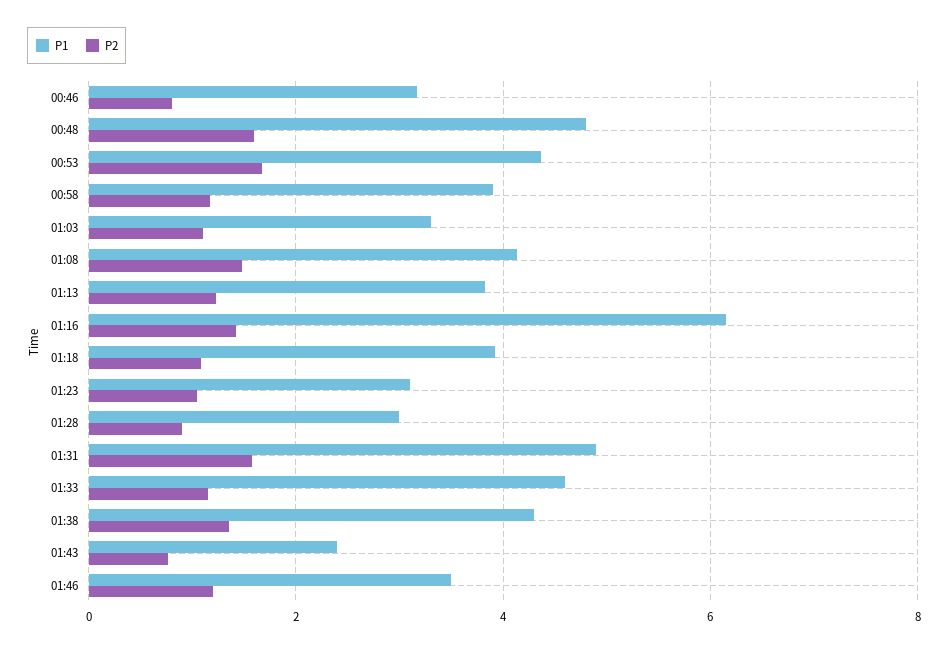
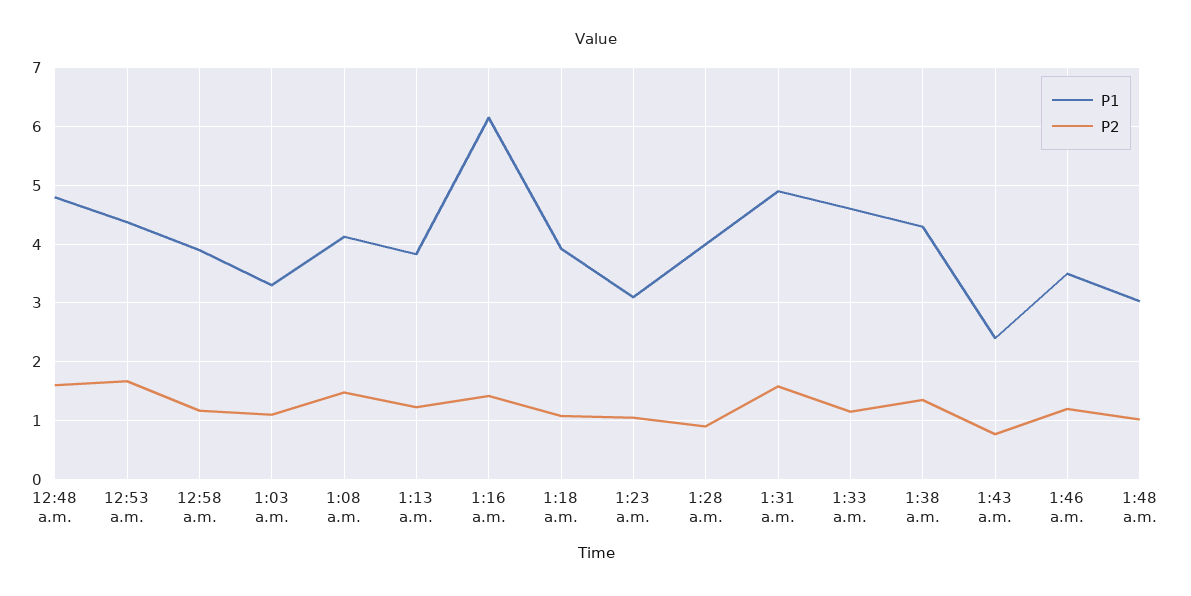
P1, 00:46: 3.2 -> none
P2, 00:46: 0.8 -> none
P1, 01:28: 3 -> 4
P1, 1:48 a.m.: none -> 3
P2, 1:48 a.m.: none -> 1

